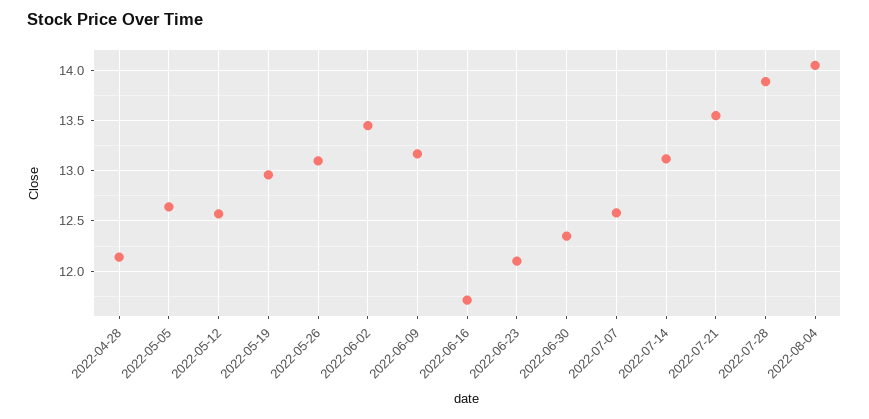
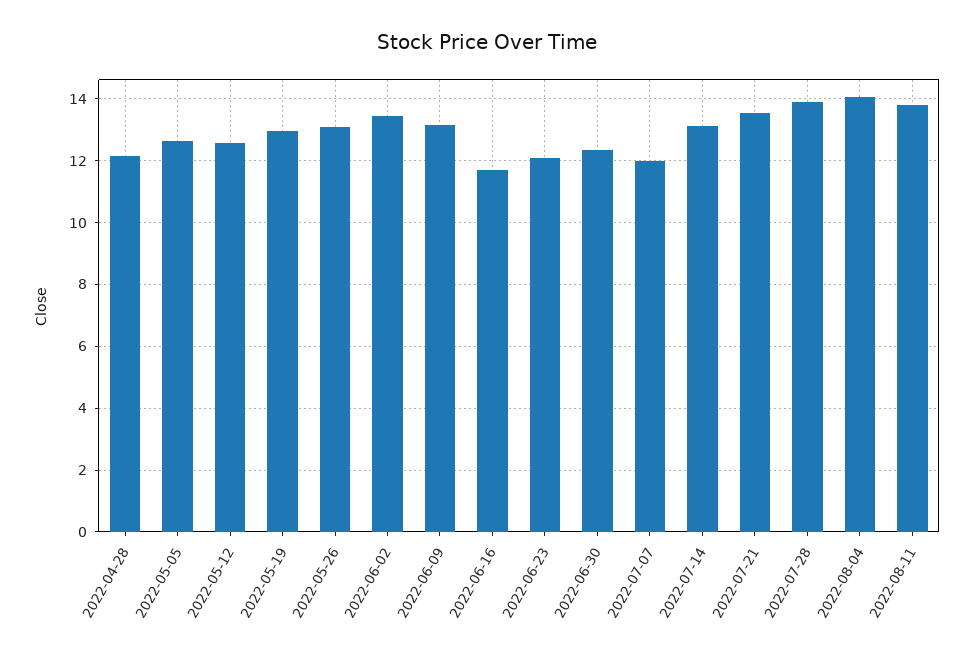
2022-07-07: 12.6 -> 12
2022-08-11: none -> 13.8

